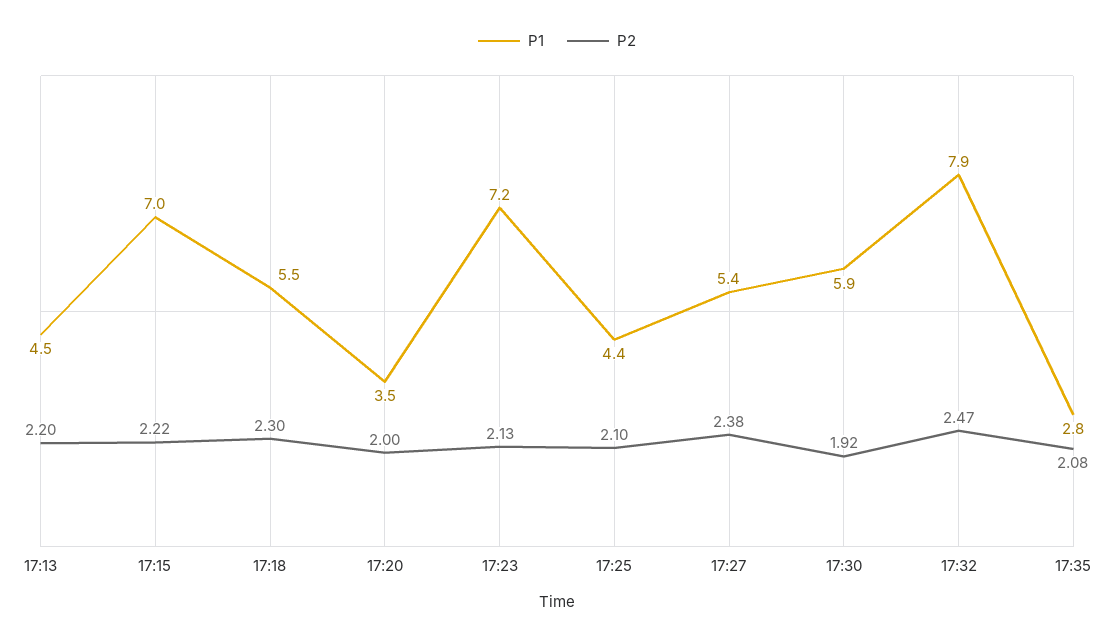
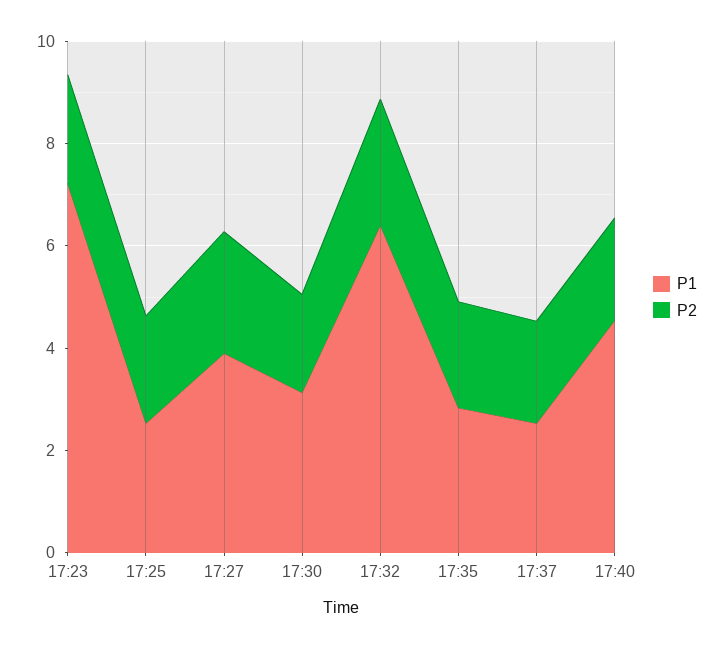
P1, 17:13: 4.5 -> none
P2, 17:13: 2.2 -> none
P1, 17:15: 7 -> none
P2, 17:15: 2.22 -> none
P1, 17:18: 5.5 -> none
P2, 17:18: 2.3 -> none
P1, 17:20: 3.5 -> none
P2, 17:20: 2 -> none
P1, 17:25: 4.4 -> 2.5
P1, 17:27: 5.4 -> 4
P1, 17:30: 5.9 -> 3
P1, 17:32: 7.9 -> 6.5
P1, 17:37: none -> 2.5
P2, 17:37: none -> 2
P1, 17:40: none -> 4.5
P2, 17:40: none -> 2

